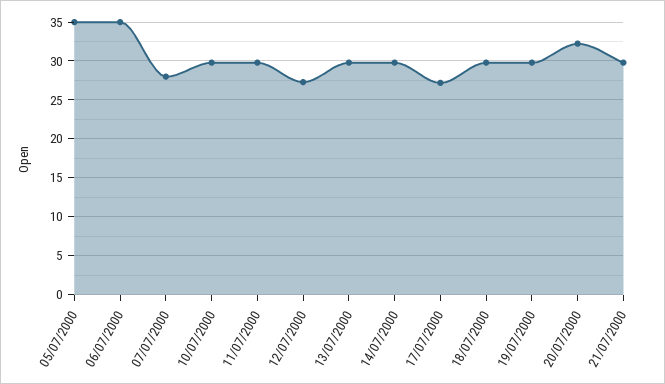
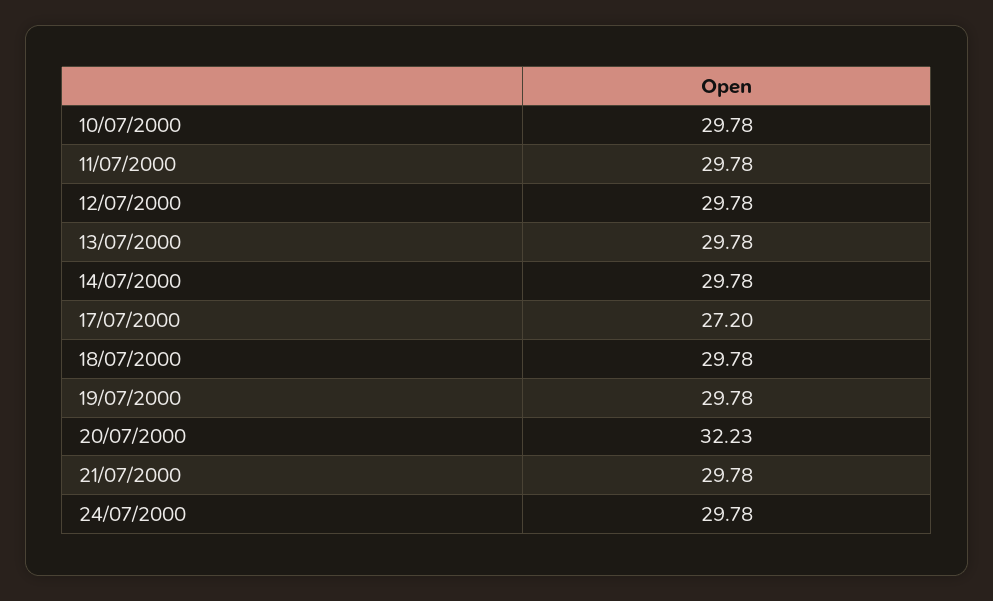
05/07/2000: 35 -> none
06/07/2000: 35 -> none
07/07/2000: 28 -> none
12/07/2000: 27 -> 29.78
24/07/2000: none -> 29.78

